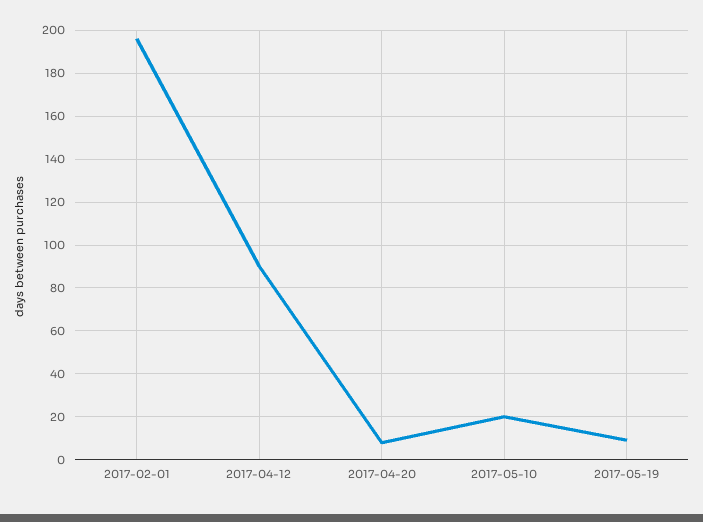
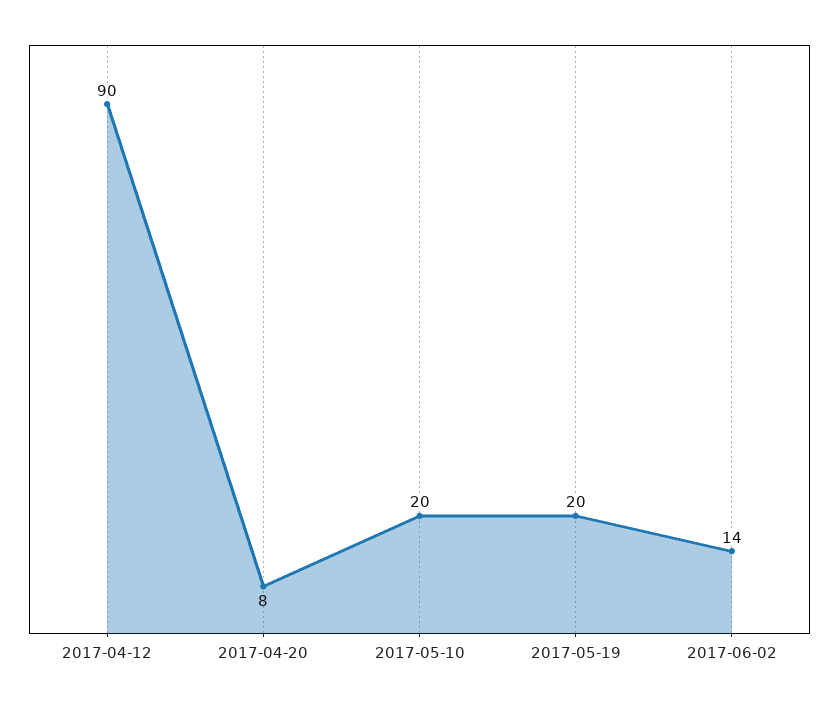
2017-02-01: 195 -> none
2017-05-19: 10 -> 20
2017-06-02: none -> 14

